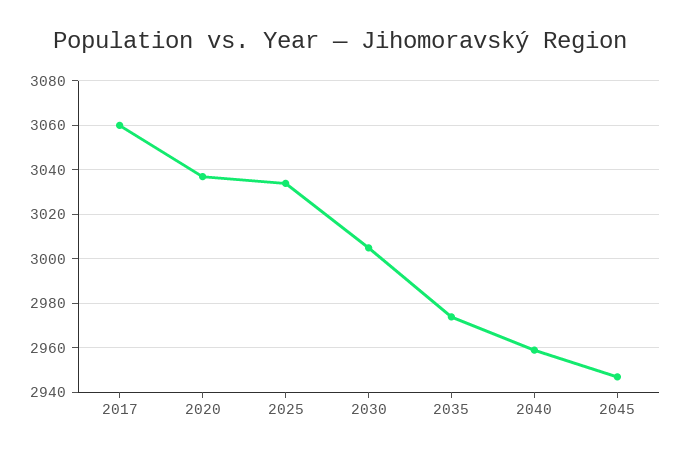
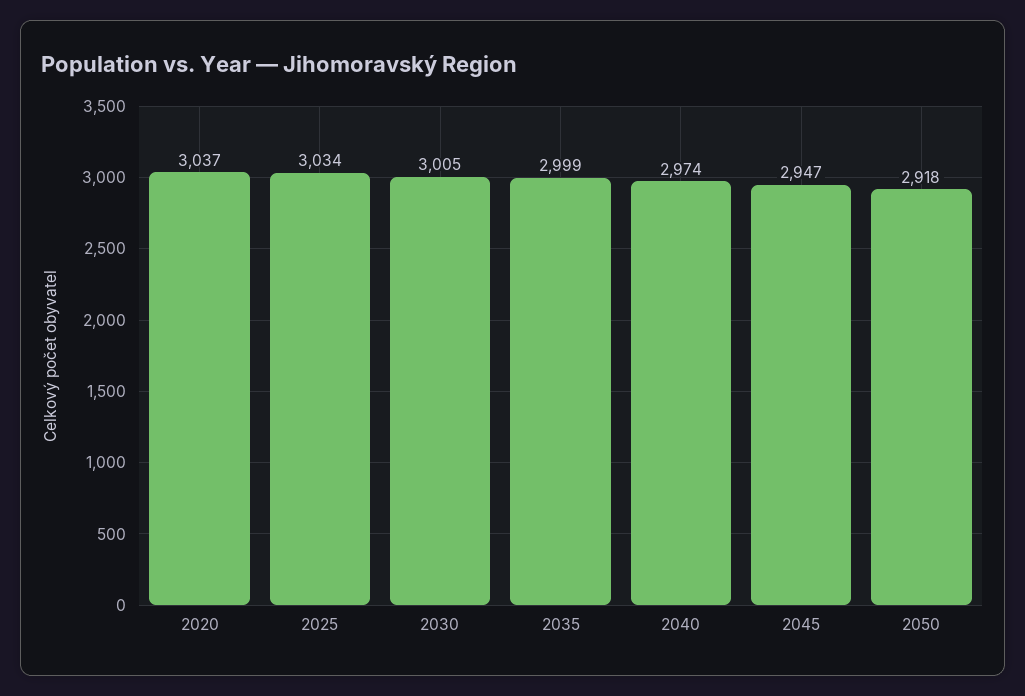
2017: 3060 -> none
2035: 2975 -> 2999
2040: 2960 -> 2974
2050: none -> 2918

